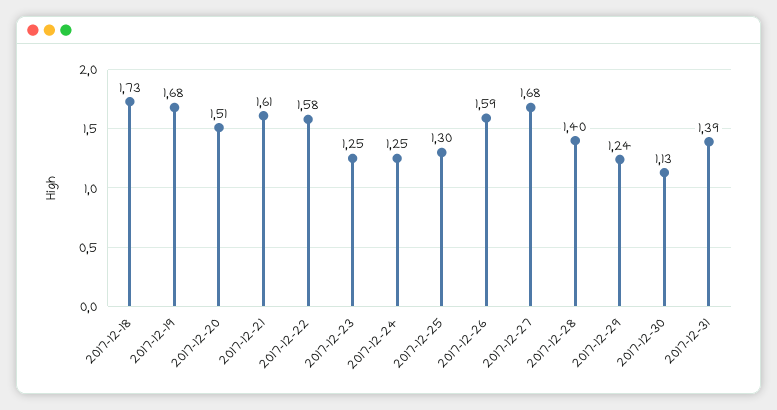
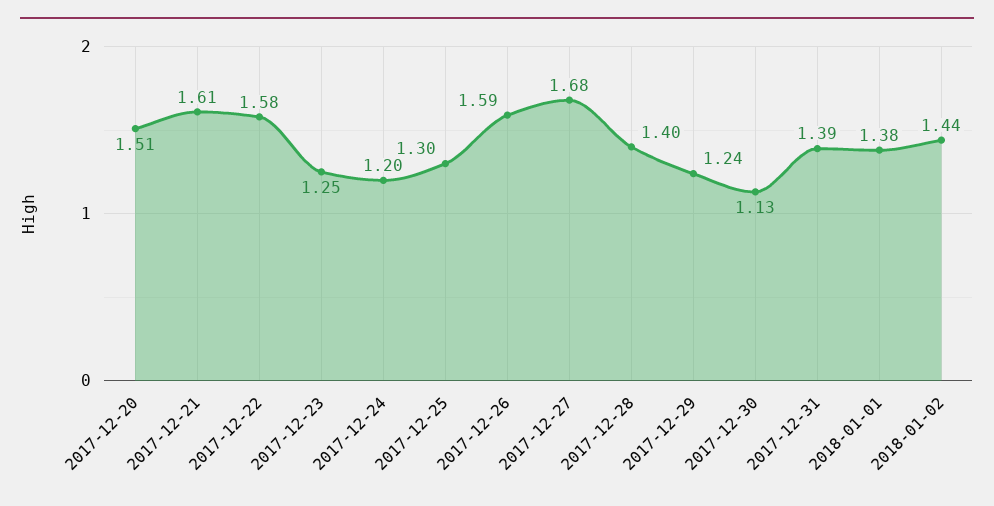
2017-12-18: 1.73 -> none
2017-12-19: 1.68 -> none
2017-12-24: 1.25 -> 1.2
2018-01-01: none -> 1.38
2018-01-02: none -> 1.44

